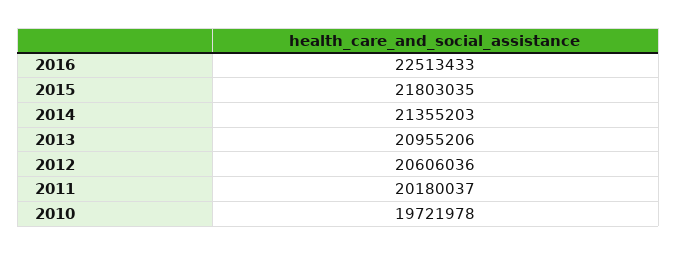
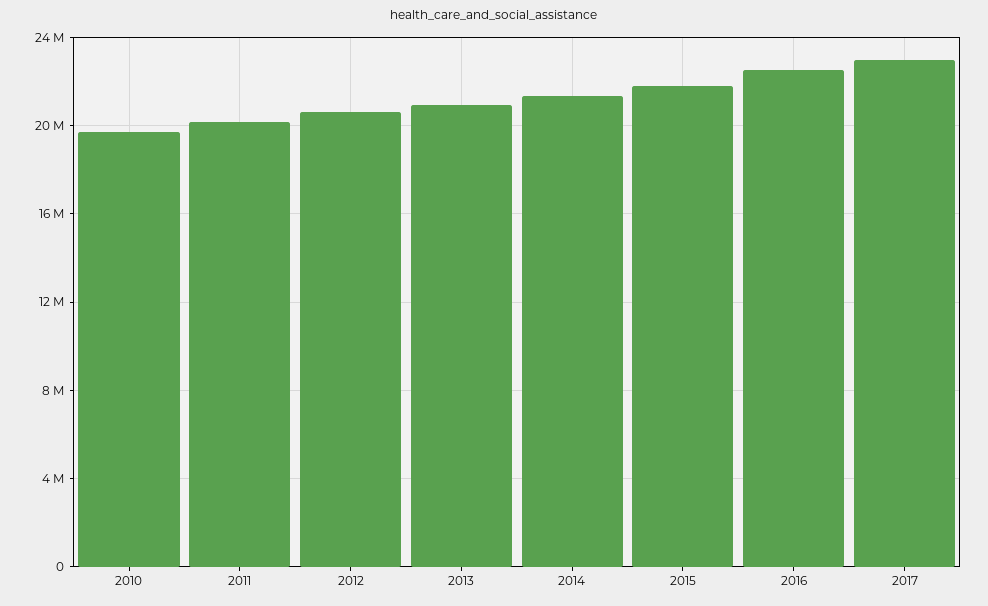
2017: none -> 23000000

